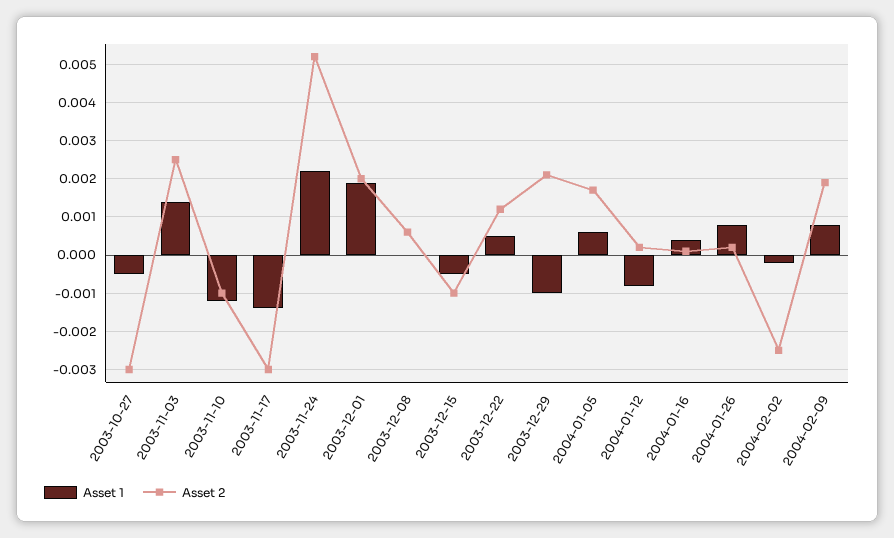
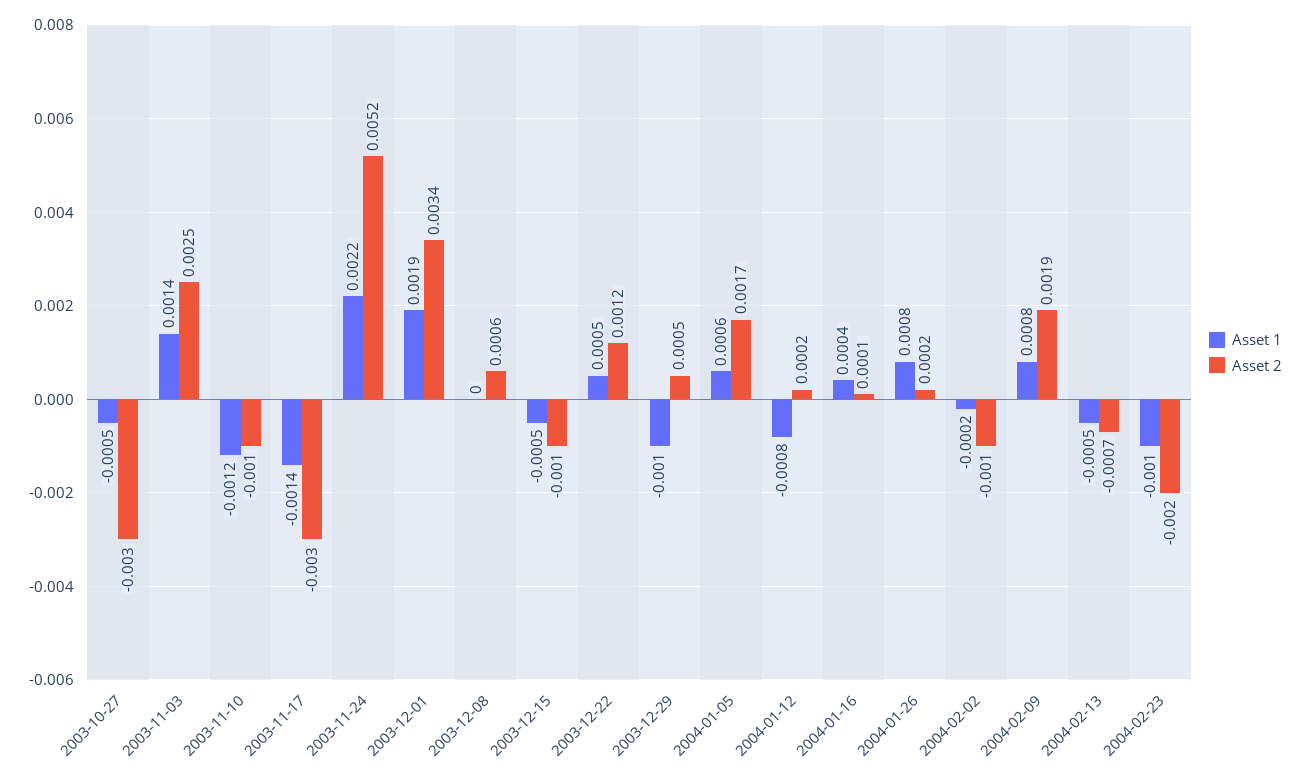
Asset 2, 2003-12-01: 0.002 -> 0.0034
Asset 2, 2003-12-29: 0.002 -> 0.0005
Asset 2, 2004-02-02: -0.0025 -> -0.001
Asset 1, 2004-02-13: none -> -0.0005
Asset 2, 2004-02-13: none -> -0.0007
Asset 1, 2004-02-23: none -> -0.001
Asset 2, 2004-02-23: none -> -0.002

